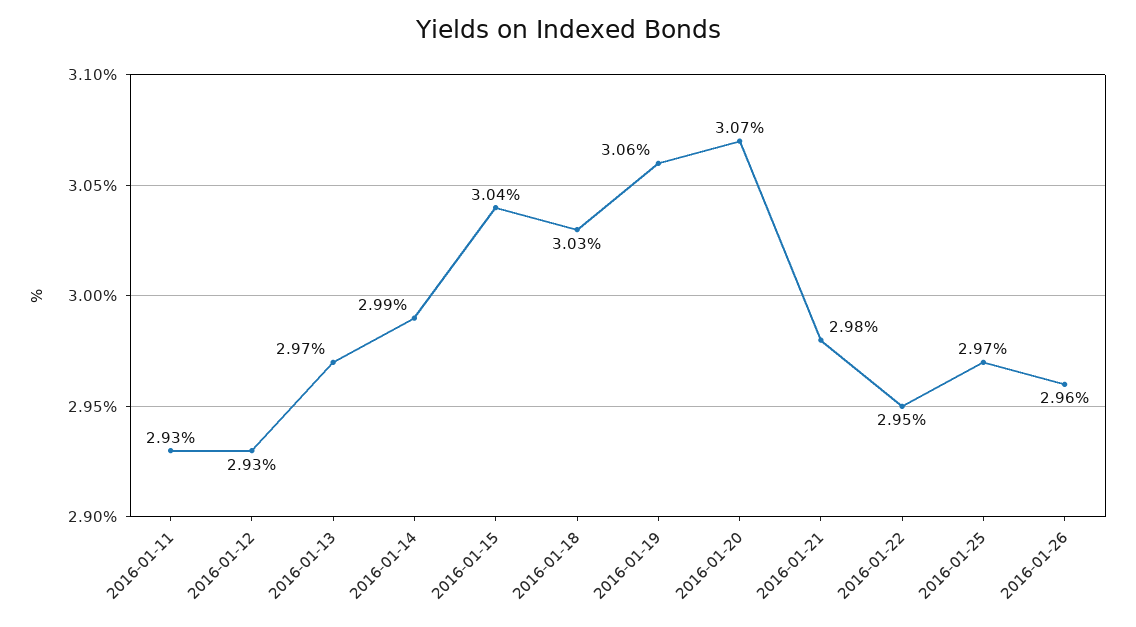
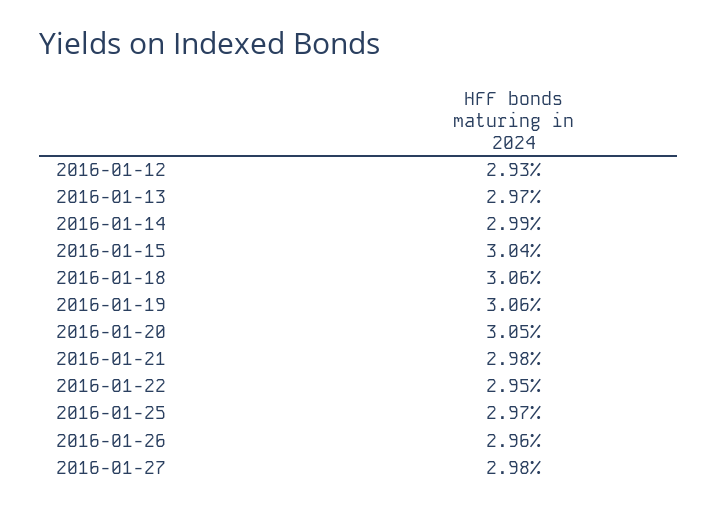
2016-01-11: 2.93 -> none
2016-01-18: 3.03 -> 3.06
2016-01-20: 3.07 -> 3.05
2016-01-27: none -> 2.98

